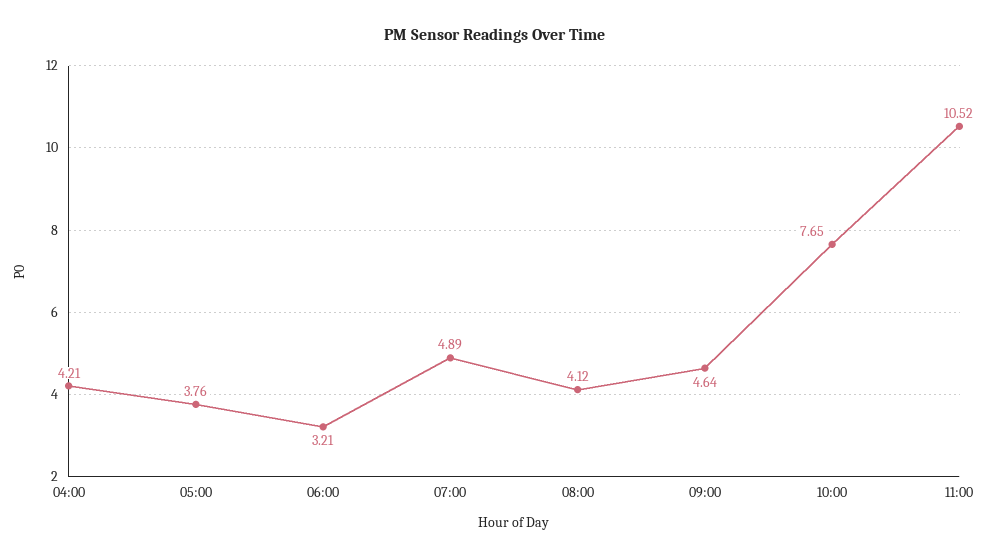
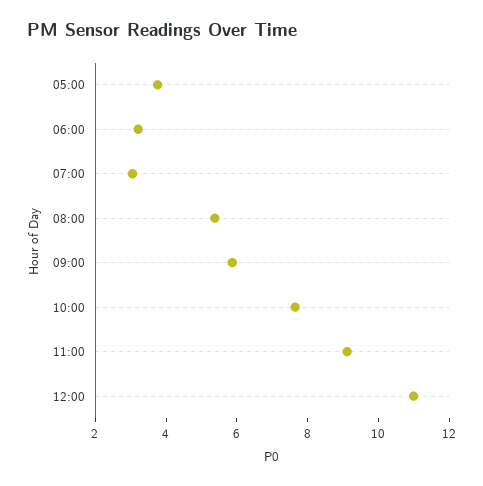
04:00: 4.21 -> none
07:00: 4.89 -> 3
08:00: 4.12 -> 5.5
09:00: 4.64 -> 6
11:00: 10.52 -> 9
12:00: none -> 11

